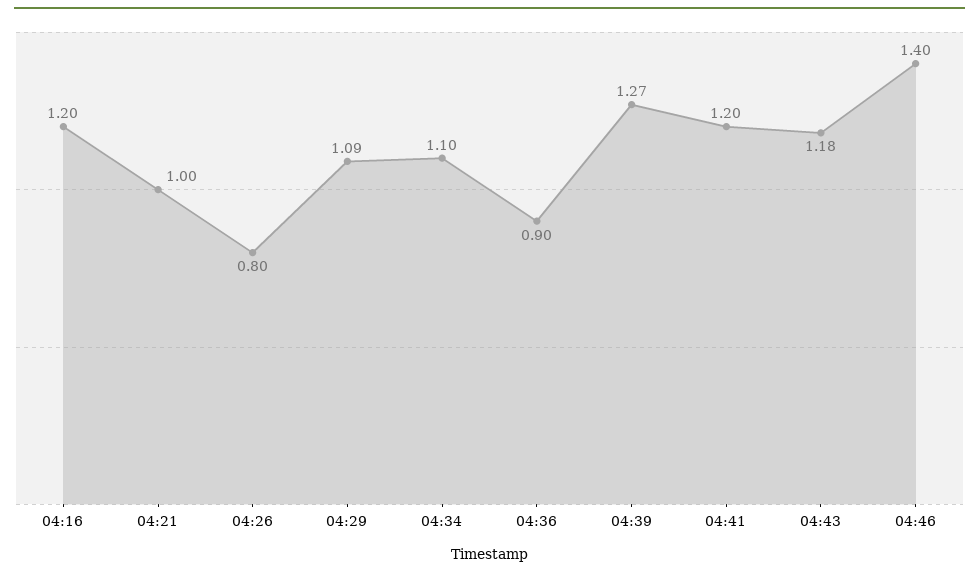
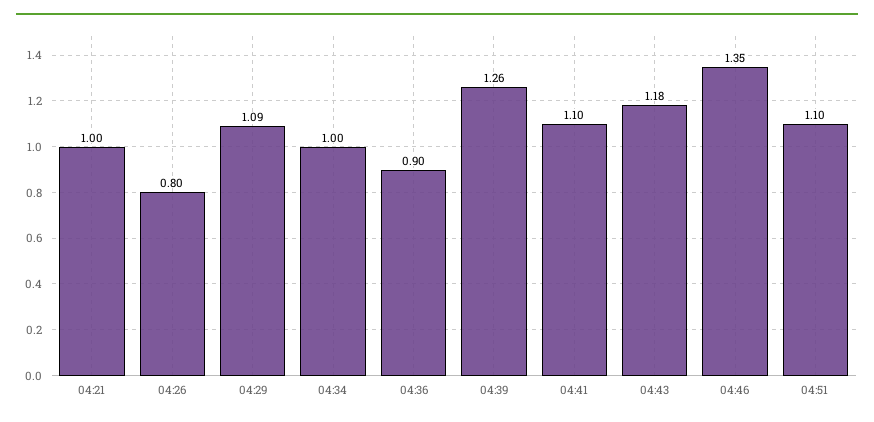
04:16: 1.2 -> none
04:34: 1.1 -> 1
04:39: 1.27 -> 1.26
04:41: 1.2 -> 1.1
04:46: 1.4 -> 1.35
04:51: none -> 1.1

